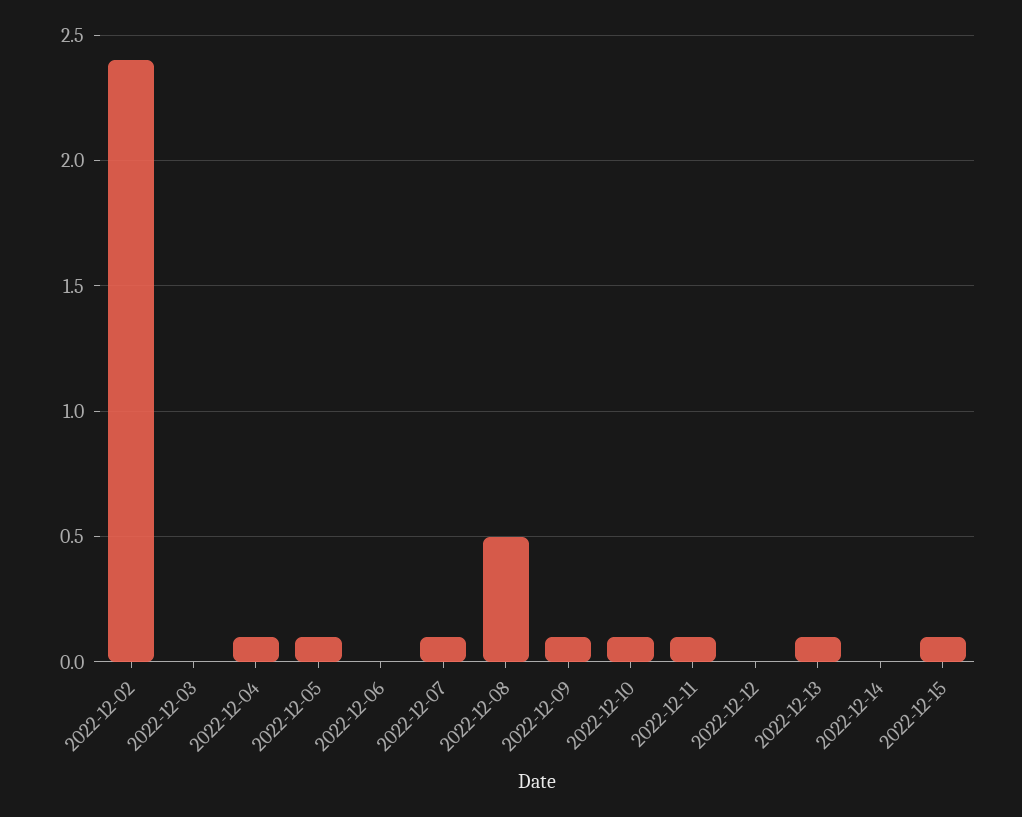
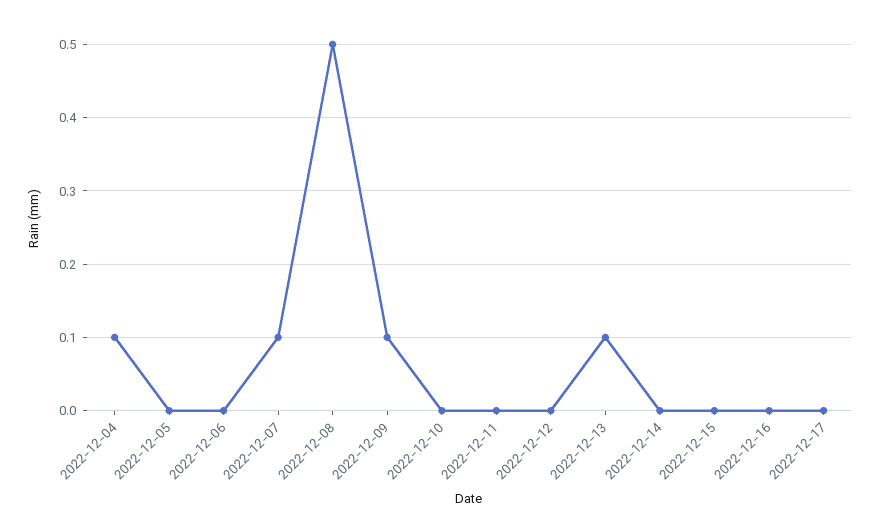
2022-12-02: 2.4 -> none
2022-12-03: 0 -> none
2022-12-05: 0.1 -> 0
2022-12-10: 0.1 -> 0
2022-12-11: 0.1 -> 0
2022-12-15: 0.1 -> 0
2022-12-16: none -> 0
2022-12-17: none -> 0

